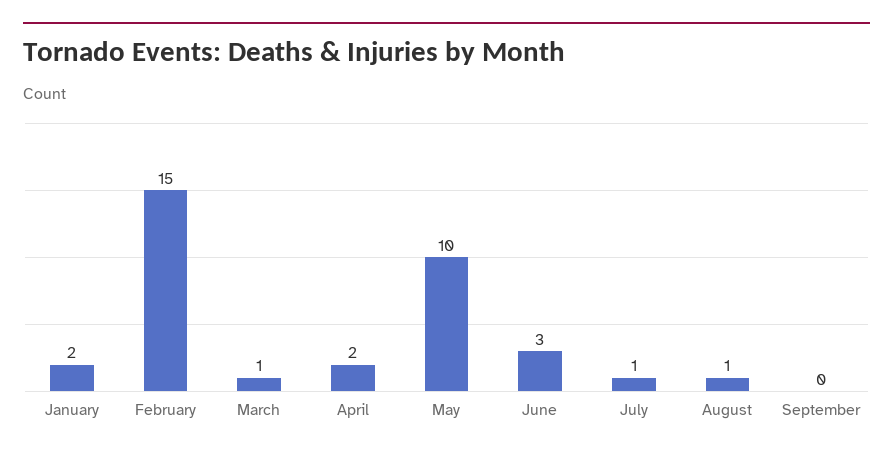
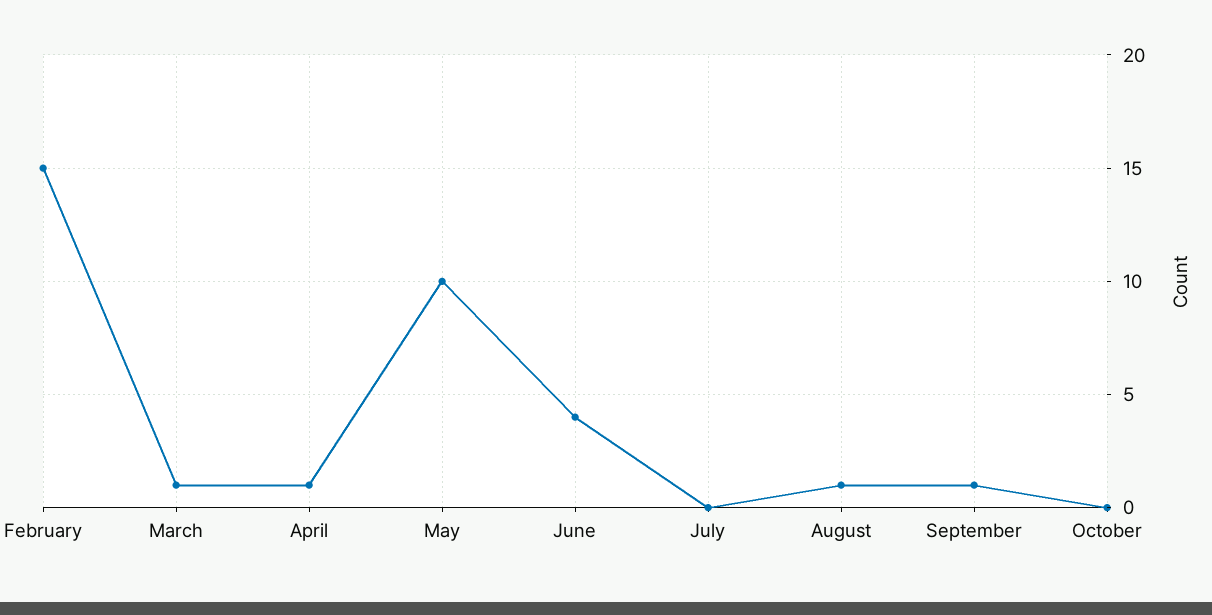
January: 2 -> none
April: 2 -> 1
June: 3 -> 4
July: 1 -> 0
September: 0 -> 1
October: none -> 0

